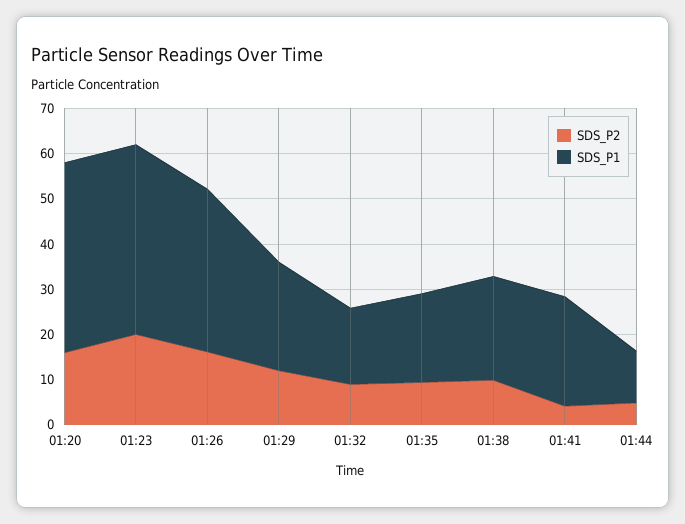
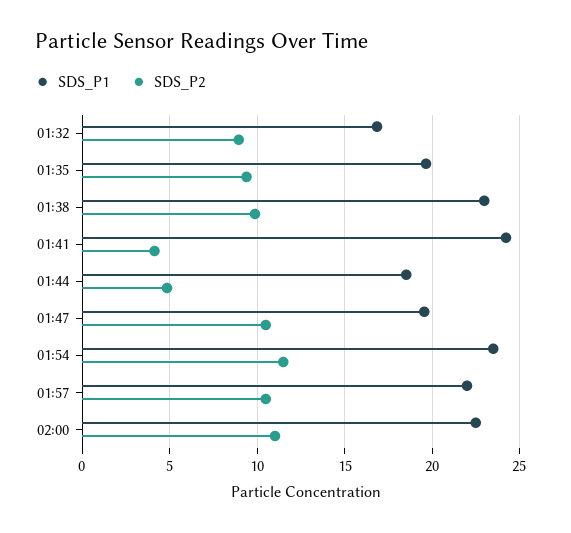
SDS_P2, 01:20: 16 -> none
SDS_P1, 01:20: 42 -> none
SDS_P2, 01:23: 20 -> none
SDS_P1, 01:23: 42 -> none
SDS_P2, 01:26: 16 -> none
SDS_P1, 01:26: 36 -> none
SDS_P2, 01:29: 12 -> none
SDS_P1, 01:29: 24 -> none
SDS_P1, 01:44: 12 -> 18.5
SDS_P1, 01:47: none -> 19.5
SDS_P2, 01:47: none -> 10.5
SDS_P1, 01:54: none -> 23.5
SDS_P2, 01:54: none -> 11.5
SDS_P1, 01:57: none -> 22
SDS_P2, 01:57: none -> 10.5
SDS_P1, 02:00: none -> 22.5
SDS_P2, 02:00: none -> 11

